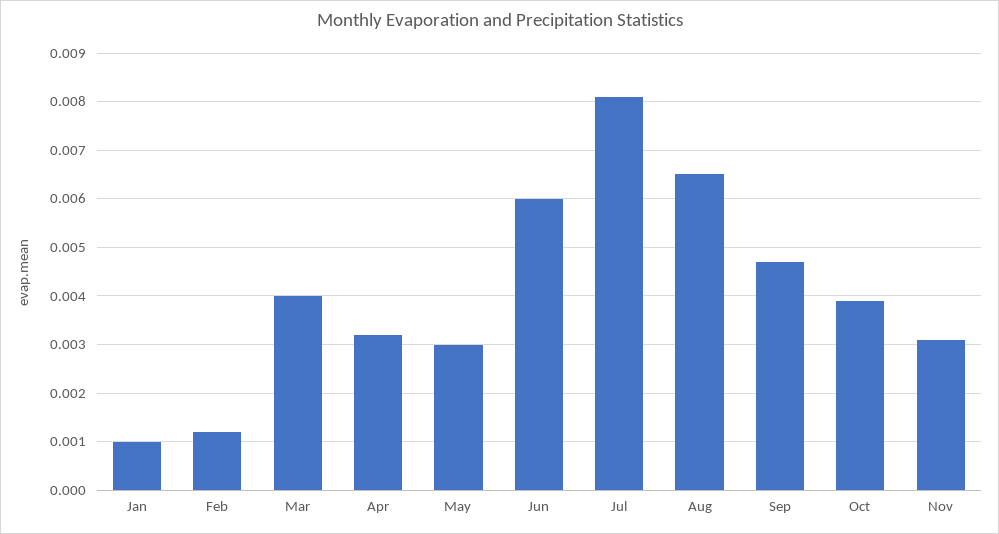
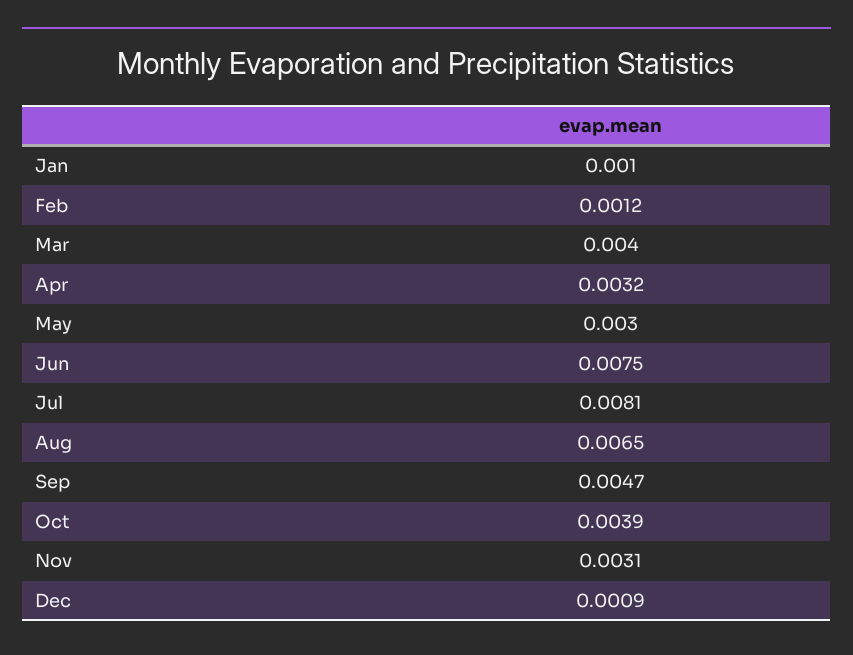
Jun: 0.006 -> 0.0075
Dec: none -> 0.0009

